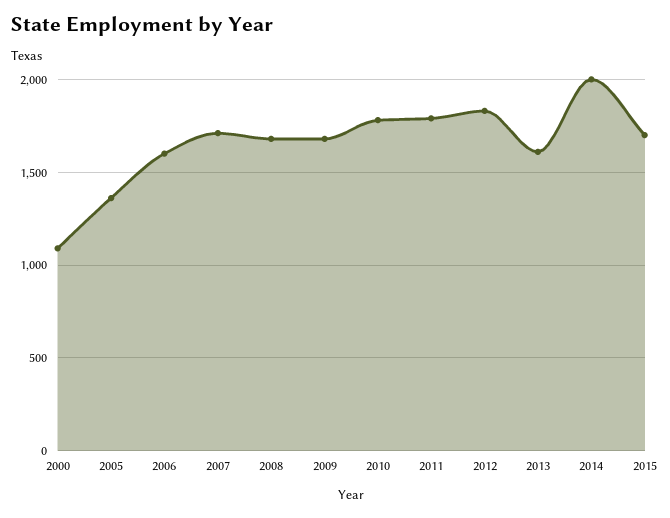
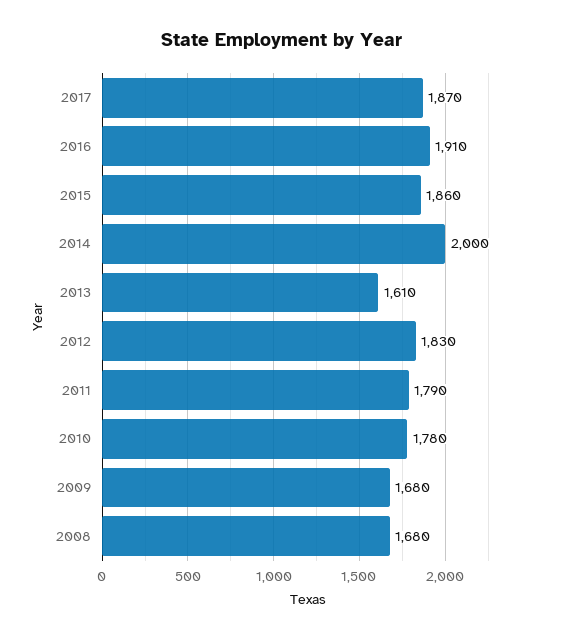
2000: 1100 -> none
2005: 1350 -> none
2006: 1600 -> none
2007: 1700 -> none
2015: 1700 -> 1860
2017: none -> 1870
2016: none -> 1910

